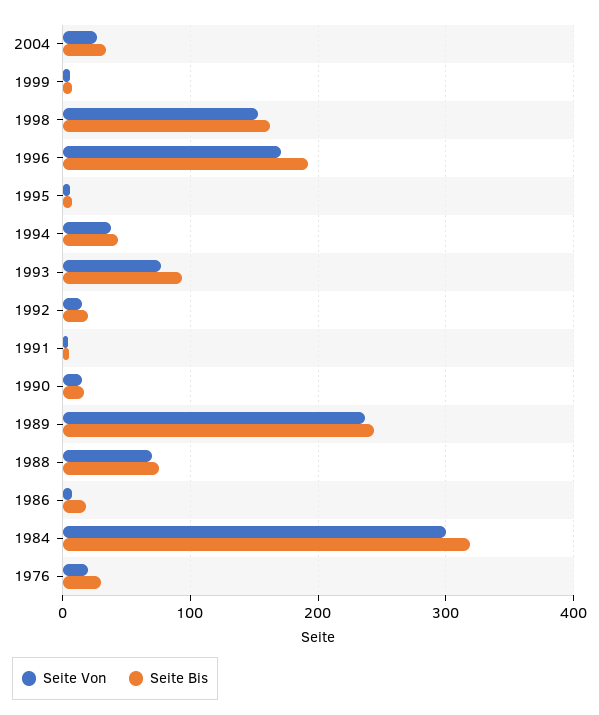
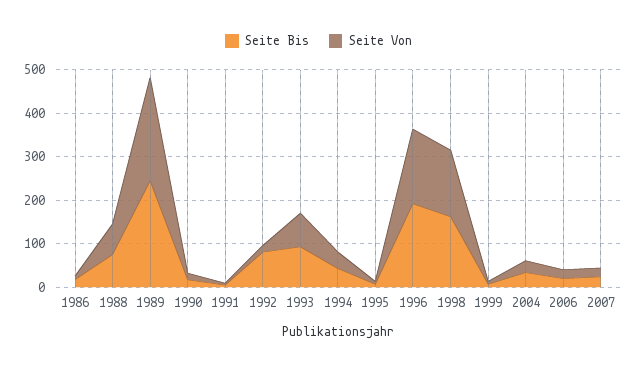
Seite Bis, 1992: 20 -> 80
Seite Von, 1984: 300 -> none
Seite Bis, 1984: 320 -> none
Seite Von, 1976: 20 -> none
Seite Bis, 1976: 30 -> none
Seite Bis, 2006: none -> 20
Seite Von, 2006: none -> 20
Seite Bis, 2007: none -> 20
Seite Von, 2007: none -> 20

